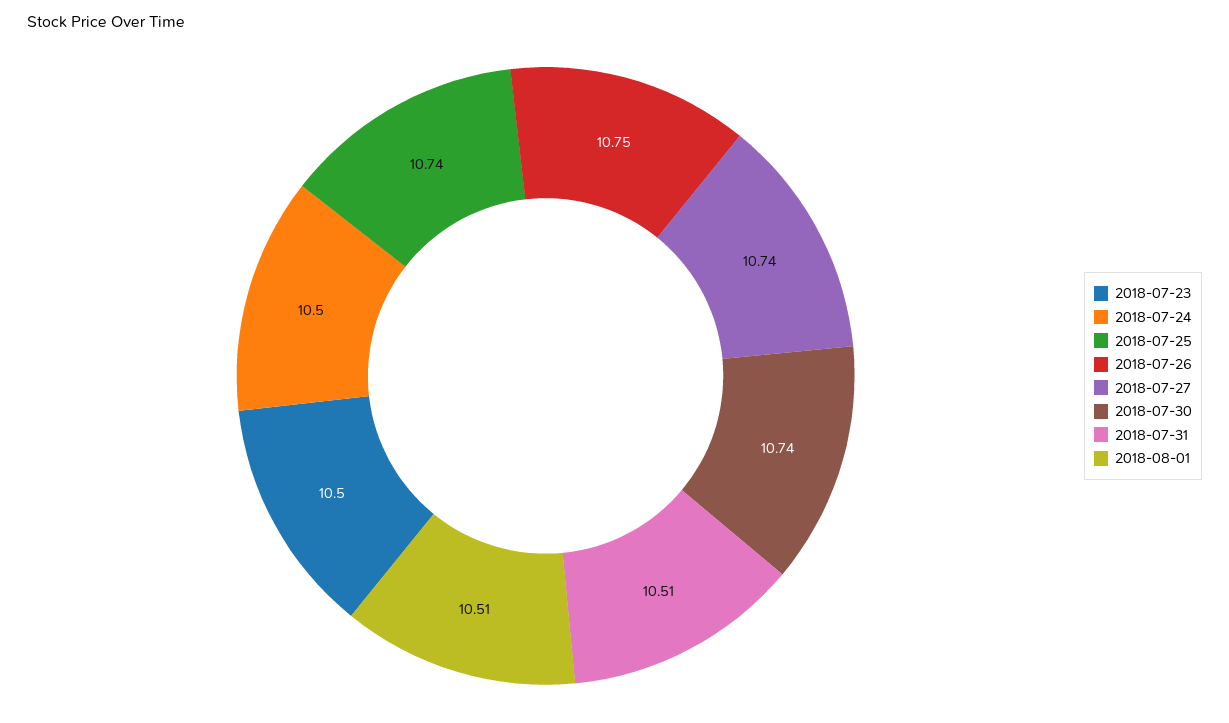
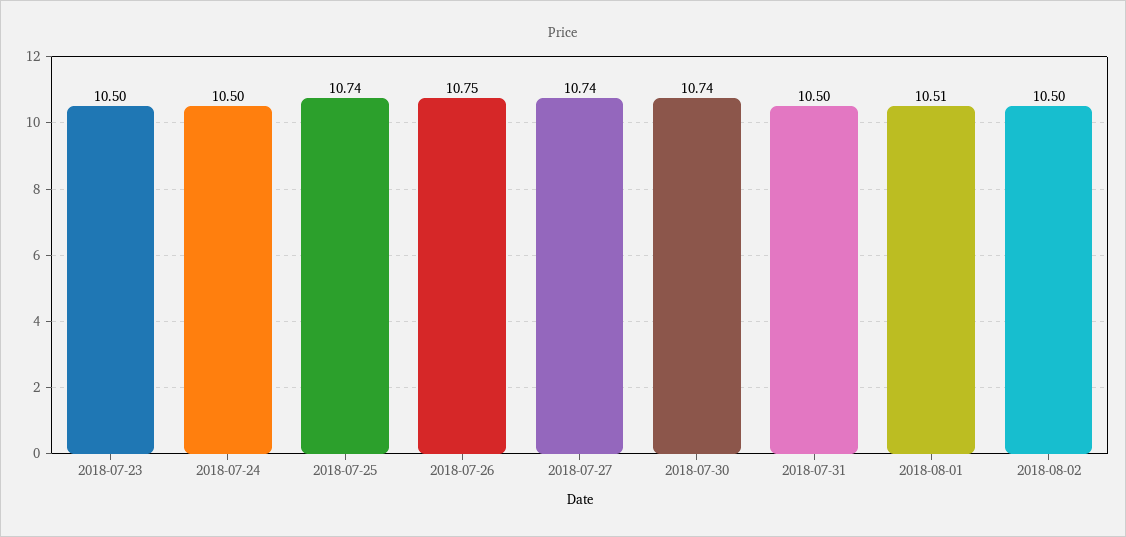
2018-07-31: 10.51 -> 10.5
2018-08-02: none -> 10.5

